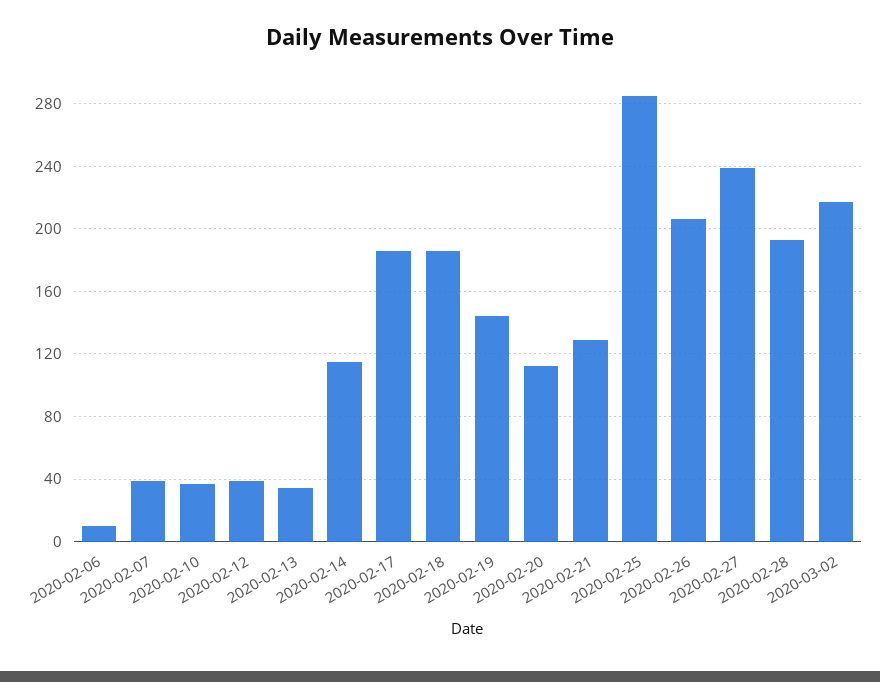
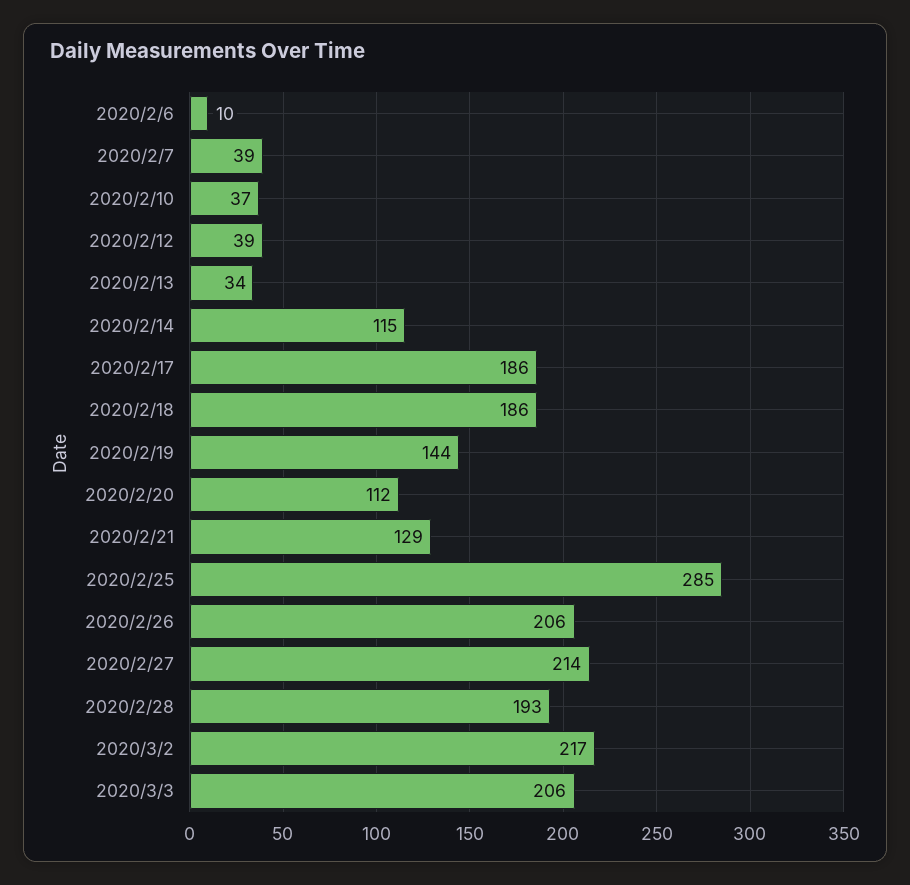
2020-02-27: 240 -> 214
2020/3/3: none -> 206

